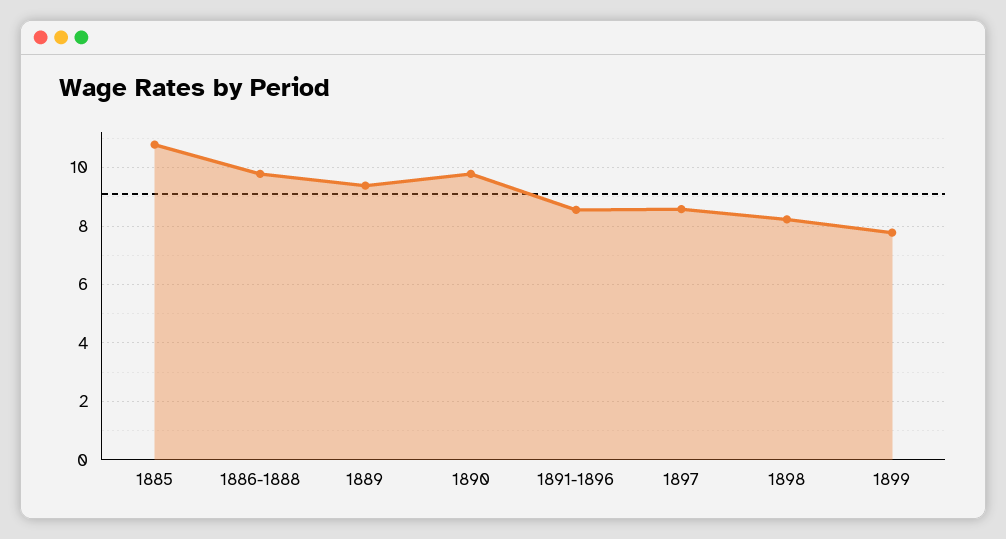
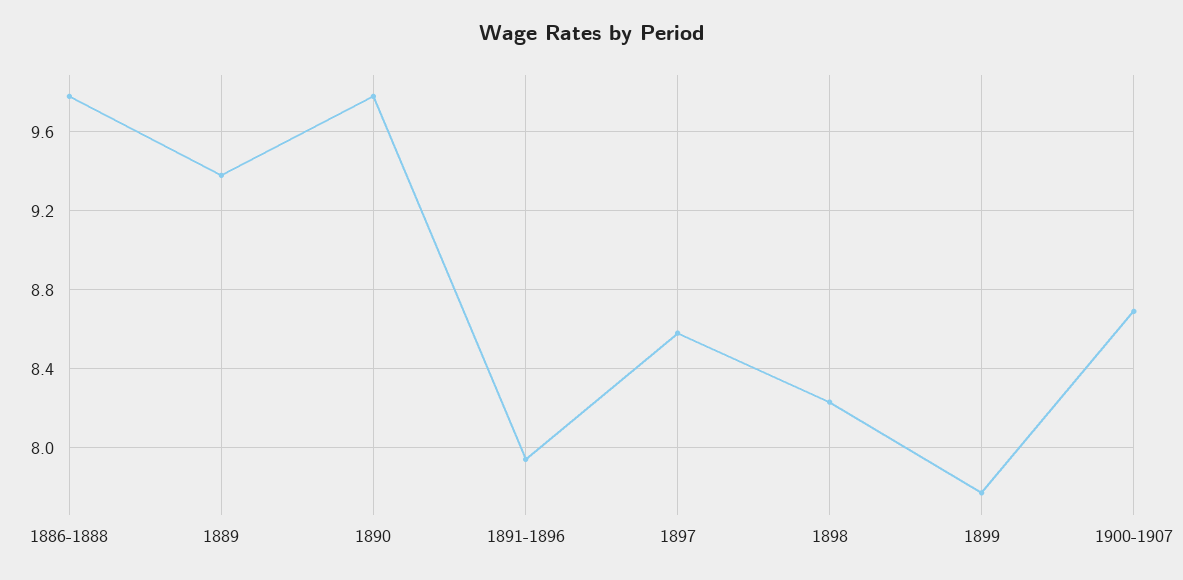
1885: 10.75 -> none
1891-1896: 8.5 -> 7.95
1900-1907: none -> 8.7

